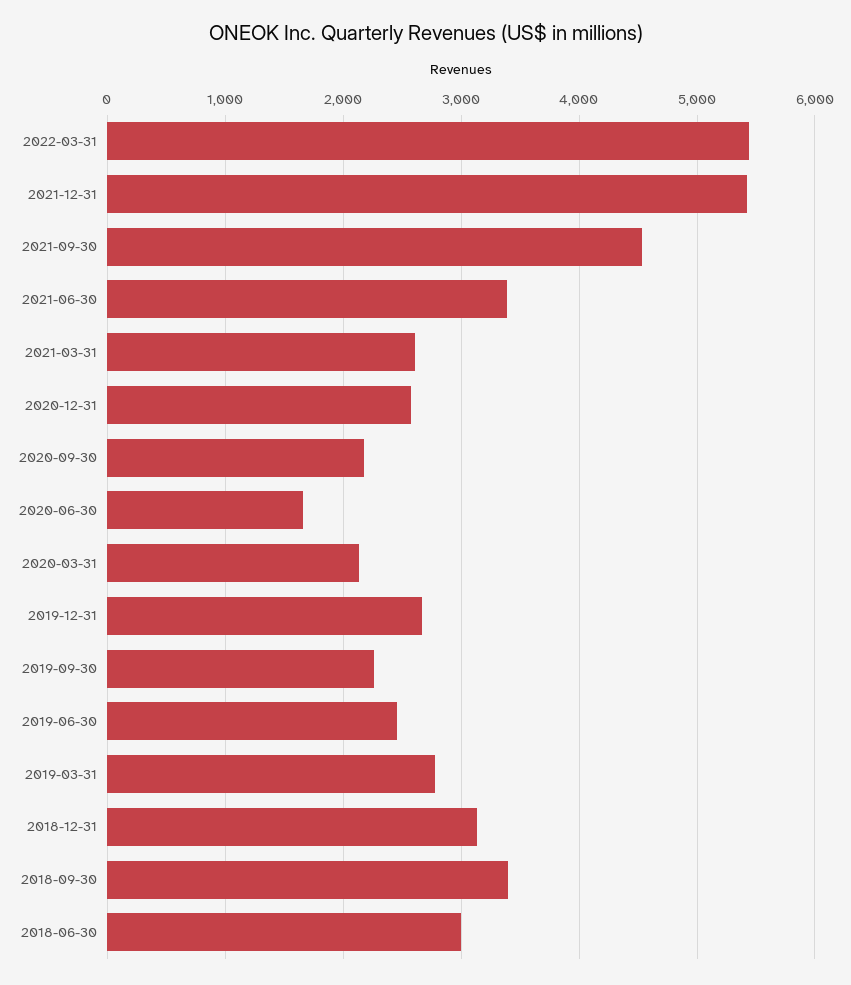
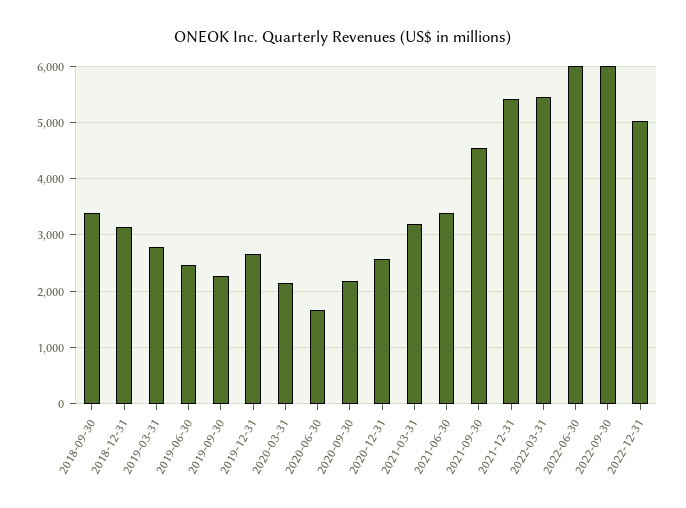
2021-03-31: 2600 -> 3200
2018-06-30: 3000 -> none
2022-06-30: none -> 6000
2022-09-30: none -> 6000
2022-12-31: none -> 5000

